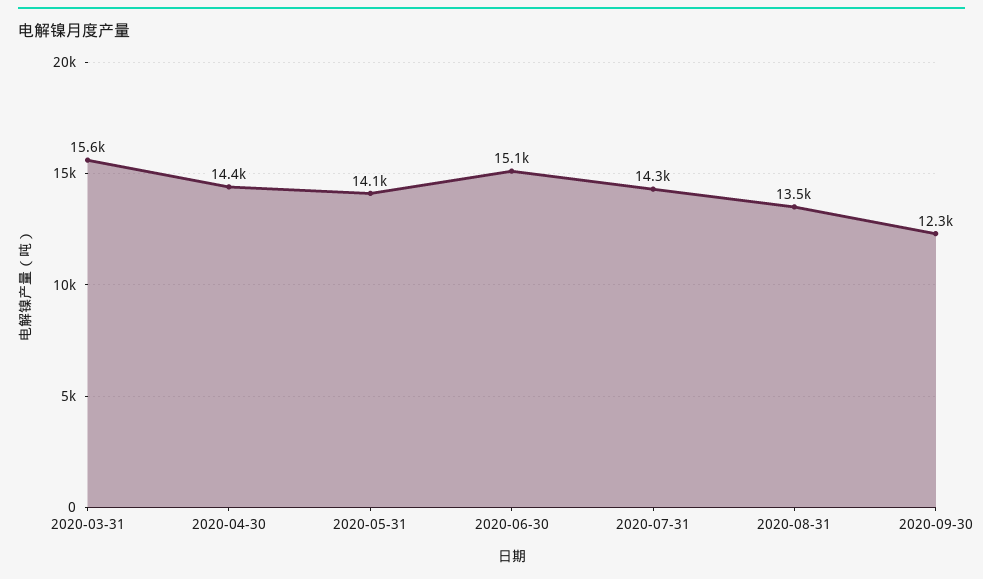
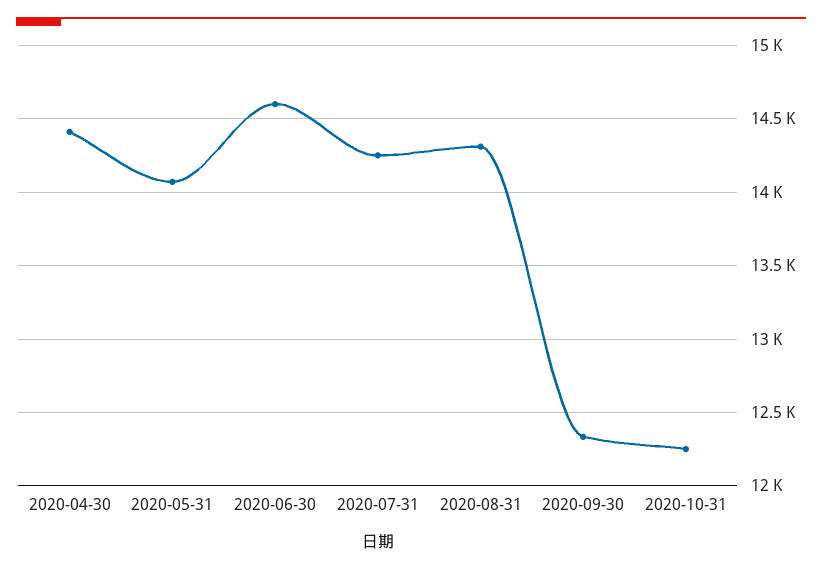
2020-03-31: 15600 -> none
2020-06-30: 15100 -> 14600
2020-08-31: 13500 -> 14300
2020-10-31: none -> 12250

